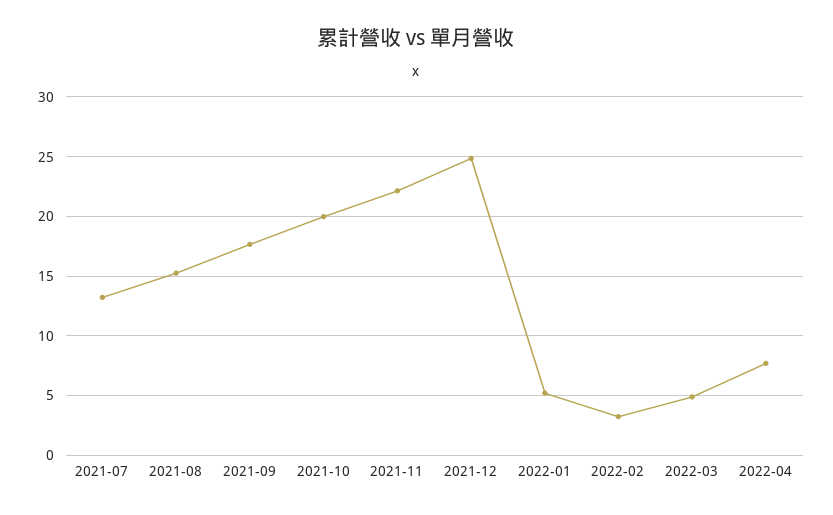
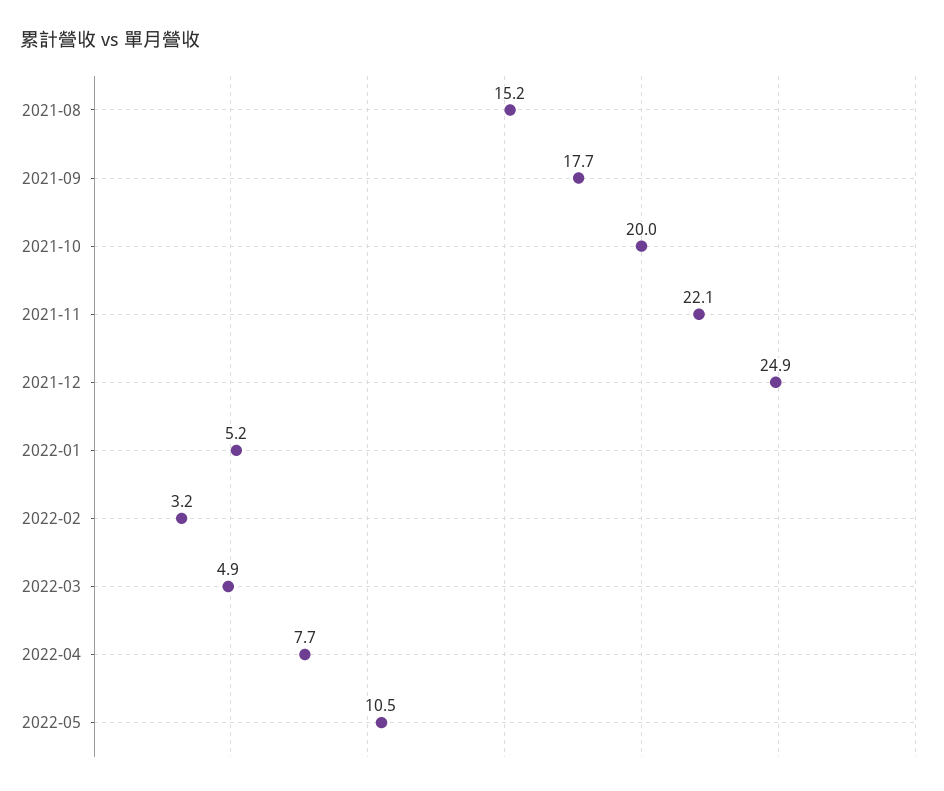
2021-07: 13 -> none
2022-05: none -> 10.5

